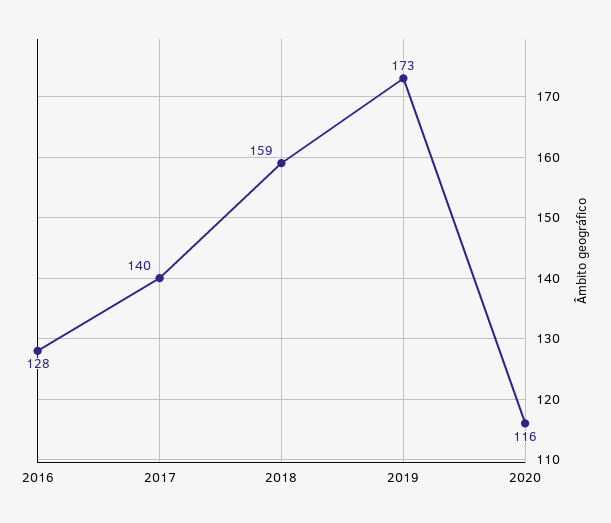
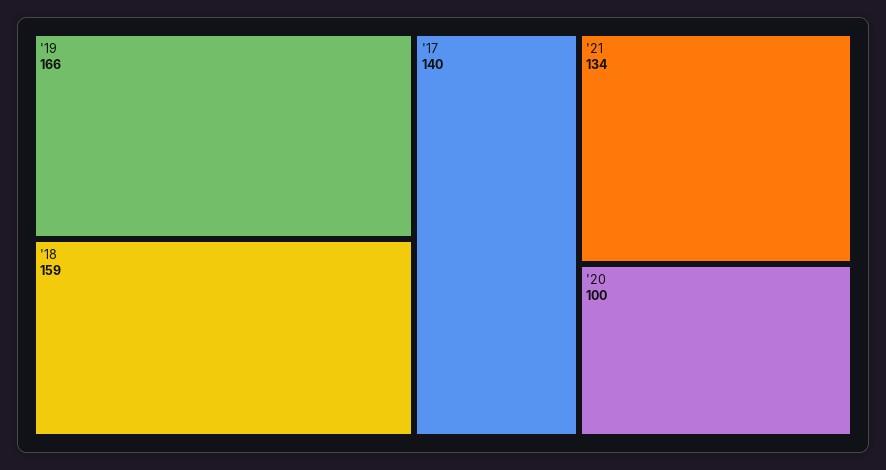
2016: 128 -> none
2019: 173 -> 166
2020: 116 -> 100
'21: none -> 134

